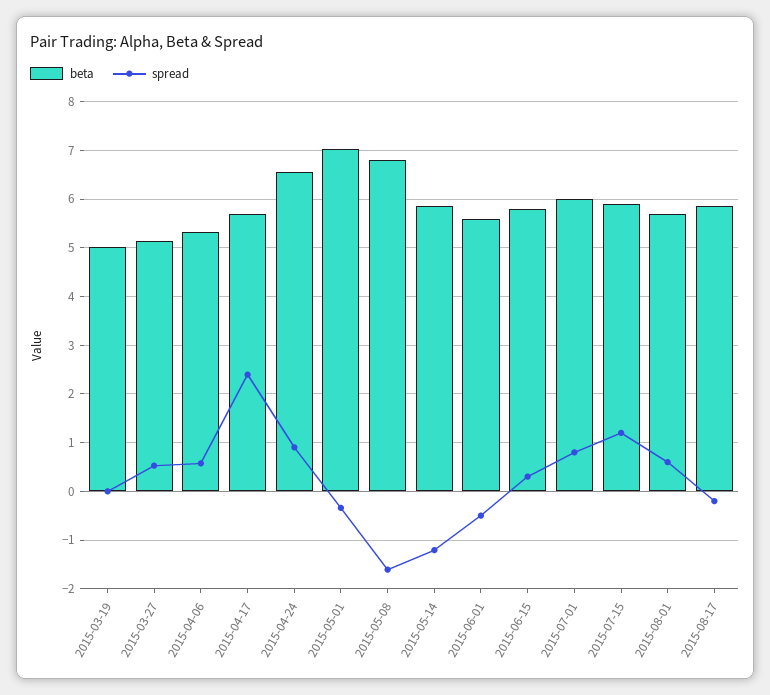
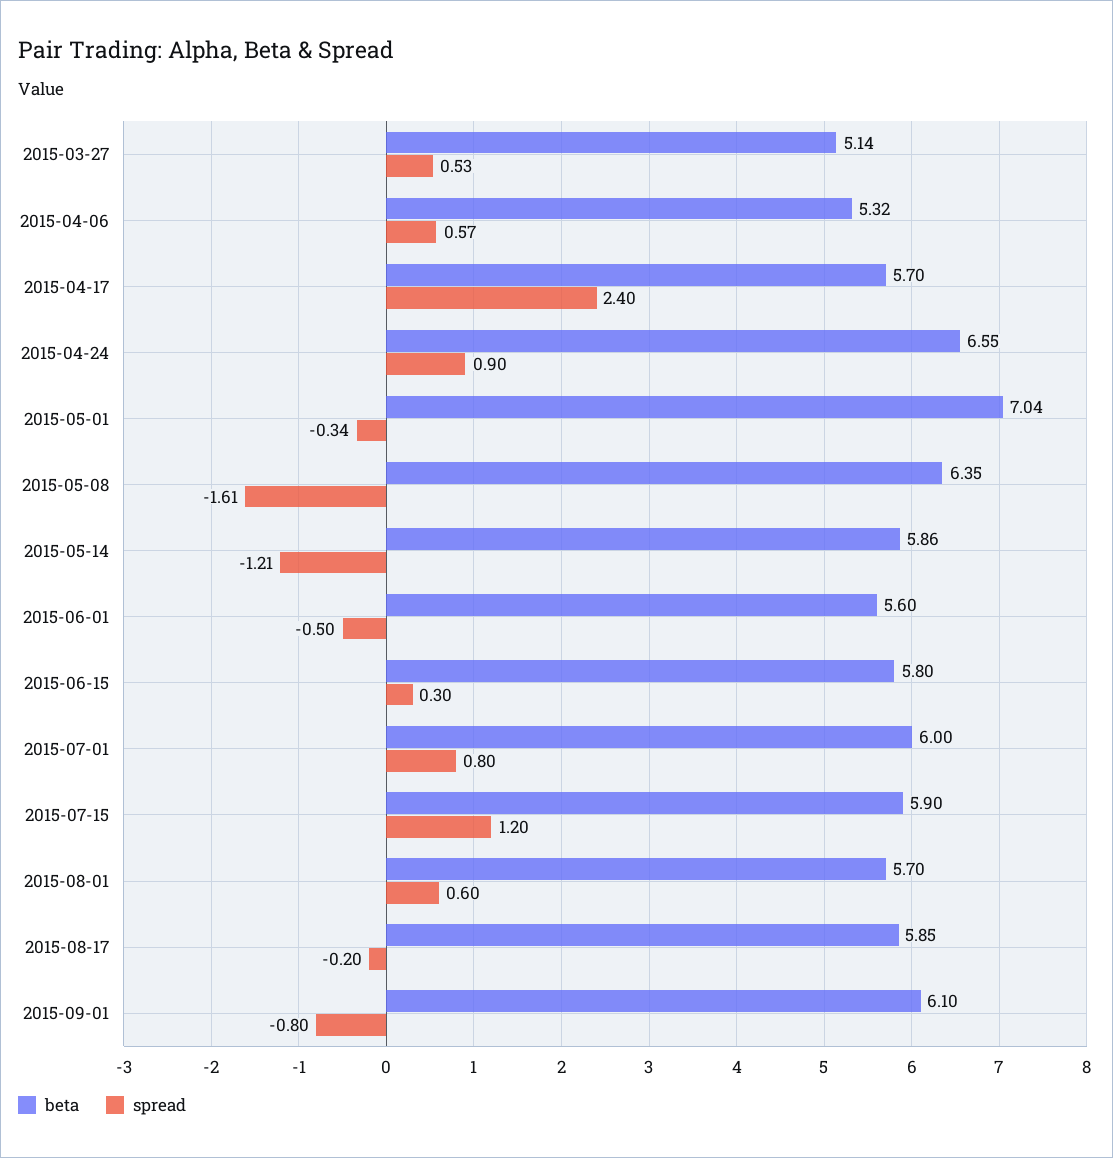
beta, 2015-03-19: 5 -> none
spread, 2015-03-19: 0 -> none
beta, 2015-05-08: 6.8 -> 6.35
beta, 2015-09-01: none -> 6.1
spread, 2015-09-01: none -> -0.8

